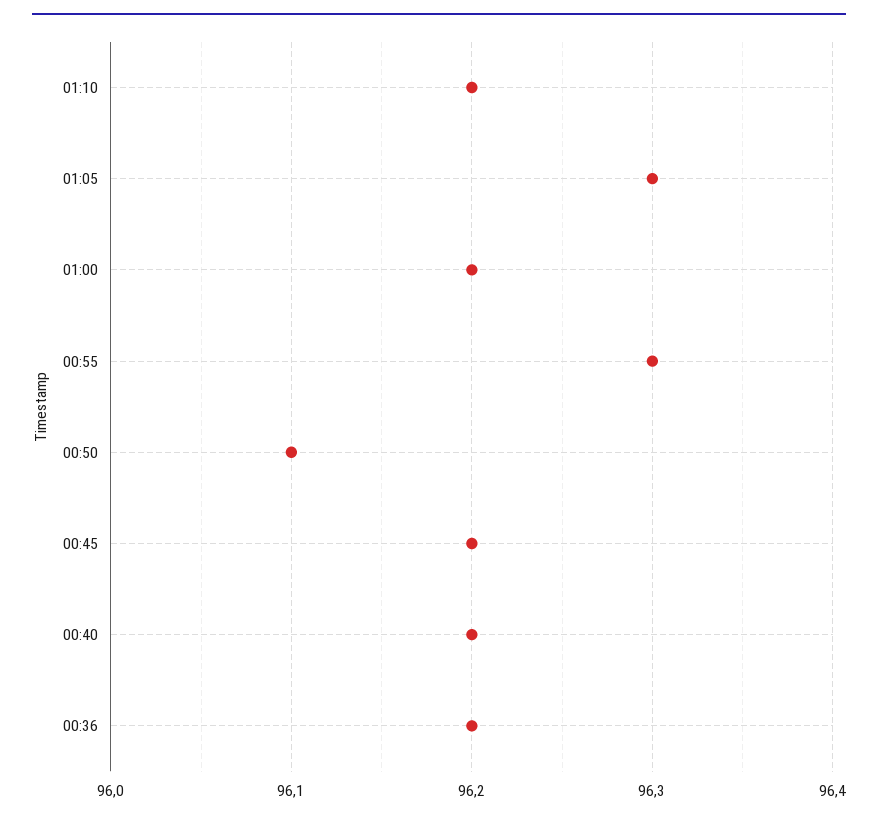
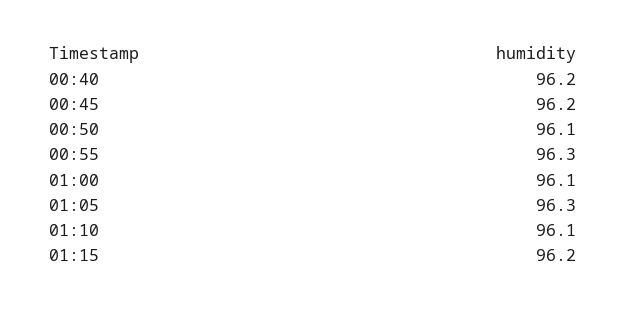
01:10: 96.2 -> 96.1
01:00: 96.2 -> 96.1
00:36: 96.2 -> none
01:15: none -> 96.2

